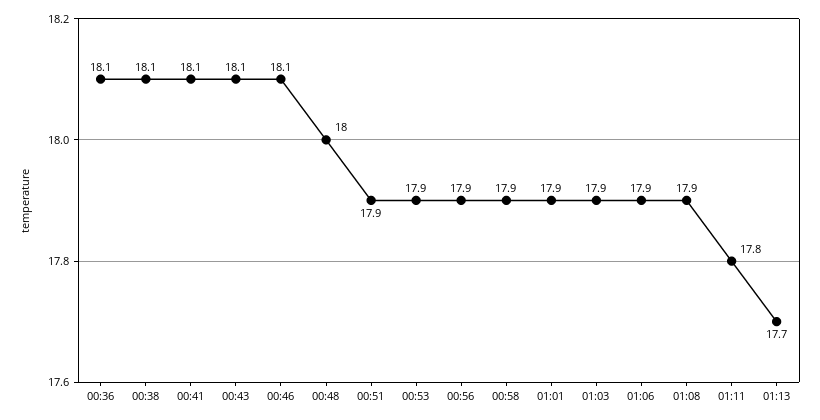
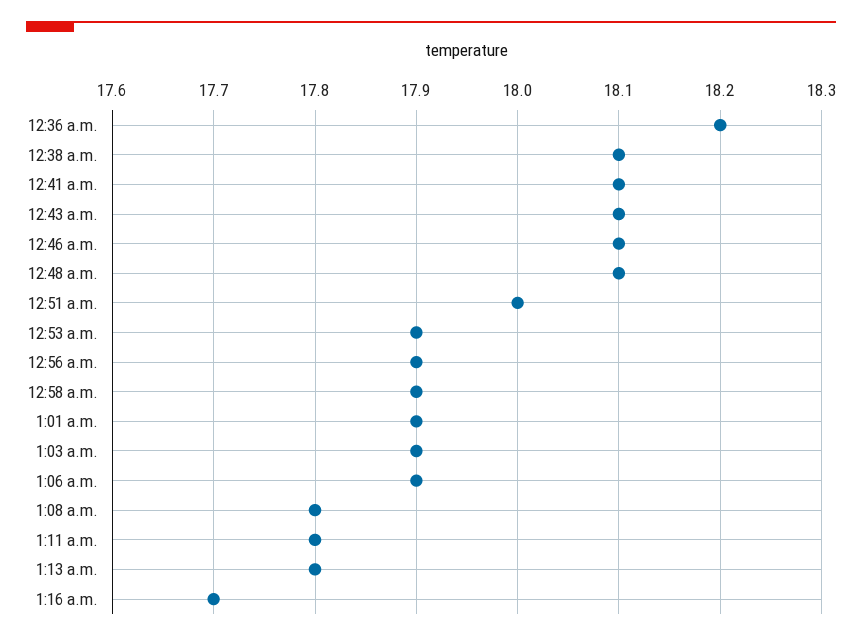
00:36: 18.1 -> 18.2
00:48: 18 -> 18.1
00:51: 17.9 -> 18
01:08: 17.9 -> 17.8
01:13: 17.7 -> 17.8
1:16 a.m.: none -> 17.7

